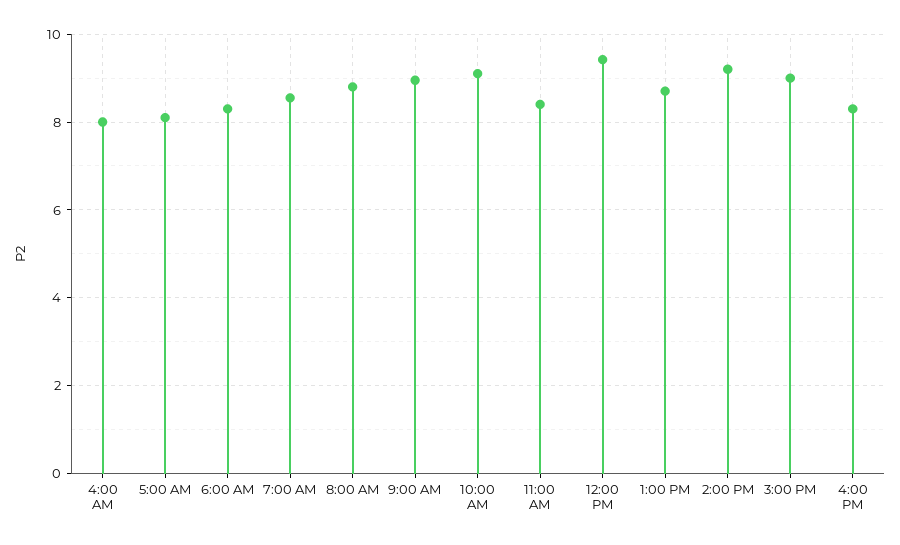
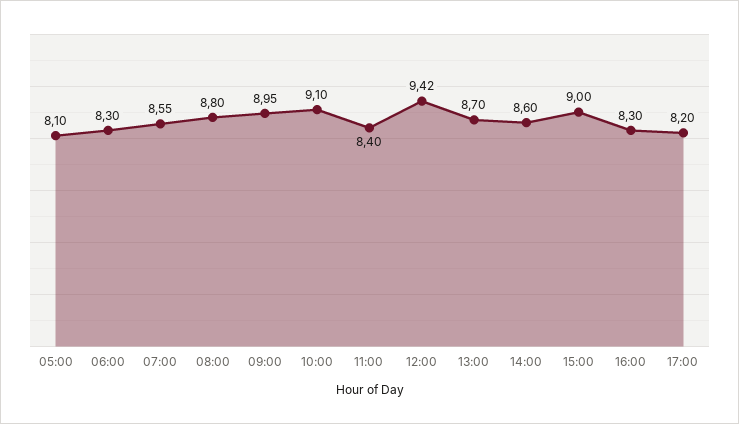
4:00 AM: 8 -> none
2:00 PM: 9.2 -> 8.6
17:00: none -> 8.2

